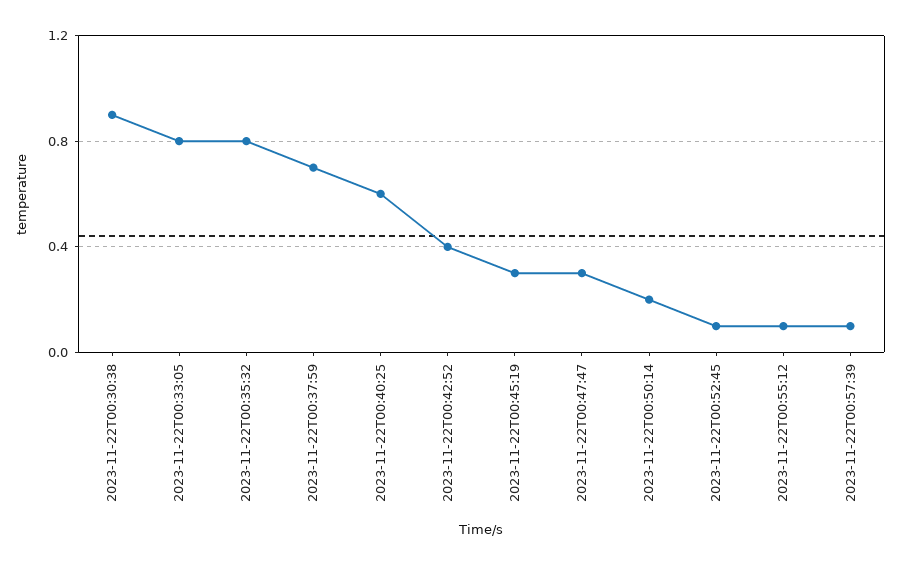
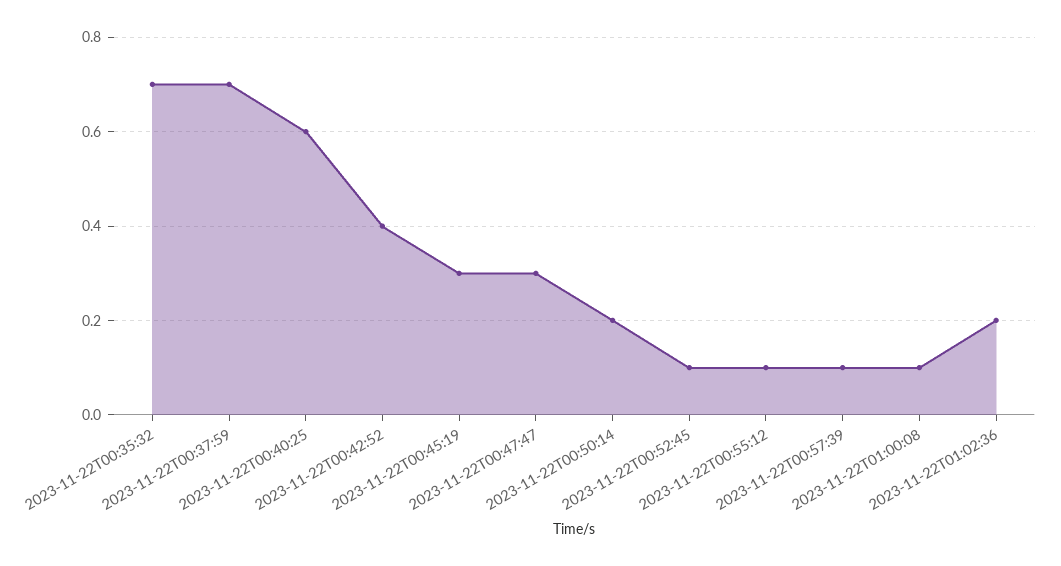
2023-11-22T00:30:38: 0.9 -> none
2023-11-22T00:33:05: 0.8 -> none
2023-11-22T00:35:32: 0.8 -> 0.7
2023-11-22T01:00:08: none -> 0.1
2023-11-22T01:02:36: none -> 0.2

